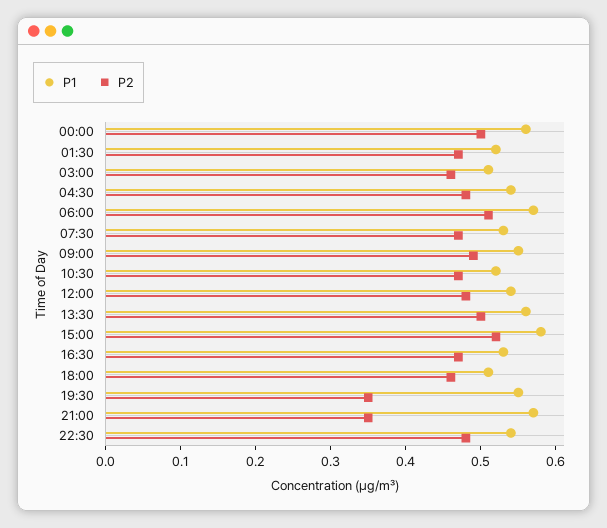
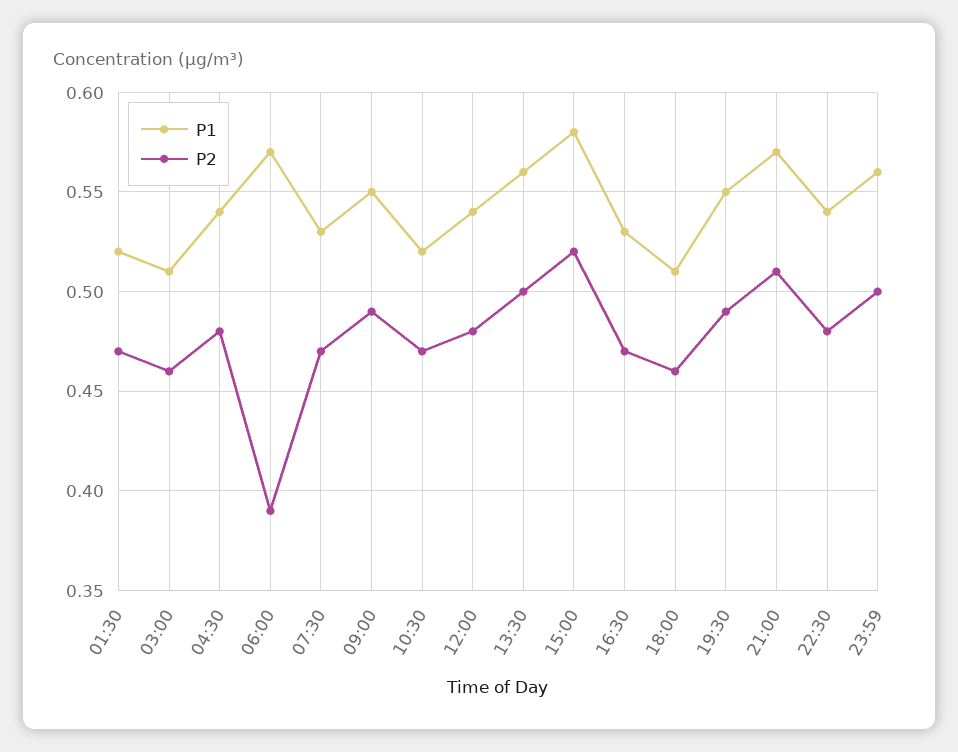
P1, 00:00: 0.55 -> none
P2, 00:00: 0.5 -> none
P2, 06:00: 0.5 -> 0.39
P2, 19:30: 0.35 -> 0.49
P2, 21:00: 0.35 -> 0.51
P1, 23:59: none -> 0.56
P2, 23:59: none -> 0.5

